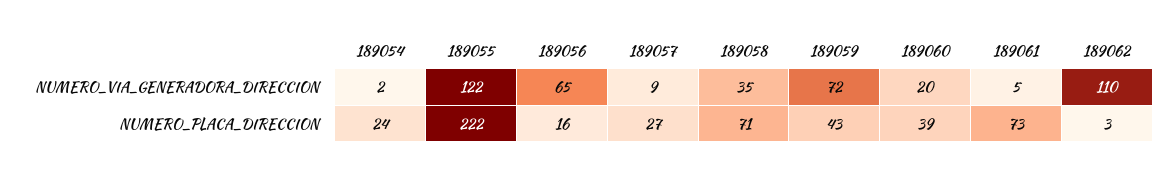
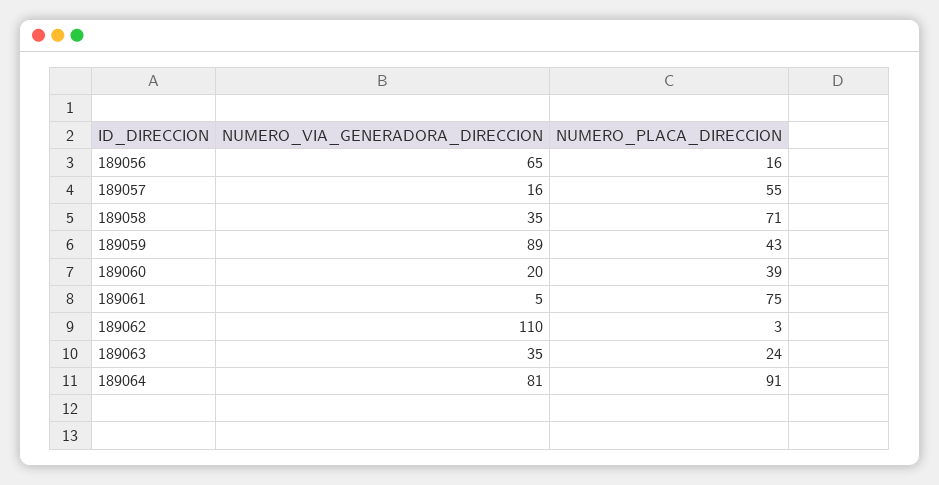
189054, NUMERO_VIA_GENERADORA_DIRECCION: 2 -> none
189055, NUMERO_VIA_GENERADORA_DIRECCION: 122 -> none
189057, NUMERO_VIA_GENERADORA_DIRECCION: 9 -> 16
189059, NUMERO_VIA_GENERADORA_DIRECCION: 72 -> 89
189054, NUMERO_PLACA_DIRECCION: 24 -> none
189055, NUMERO_PLACA_DIRECCION: 222 -> none
189057, NUMERO_PLACA_DIRECCION: 27 -> 55
189061, NUMERO_PLACA_DIRECCION: 73 -> 75
189063, NUMERO_VIA_GENERADORA_DIRECCION: none -> 35
189063, NUMERO_PLACA_DIRECCION: none -> 24
189064, NUMERO_VIA_GENERADORA_DIRECCION: none -> 81
189064, NUMERO_PLACA_DIRECCION: none -> 91

